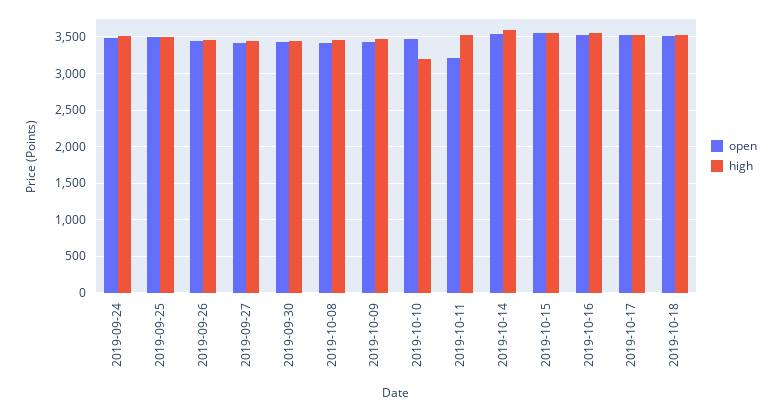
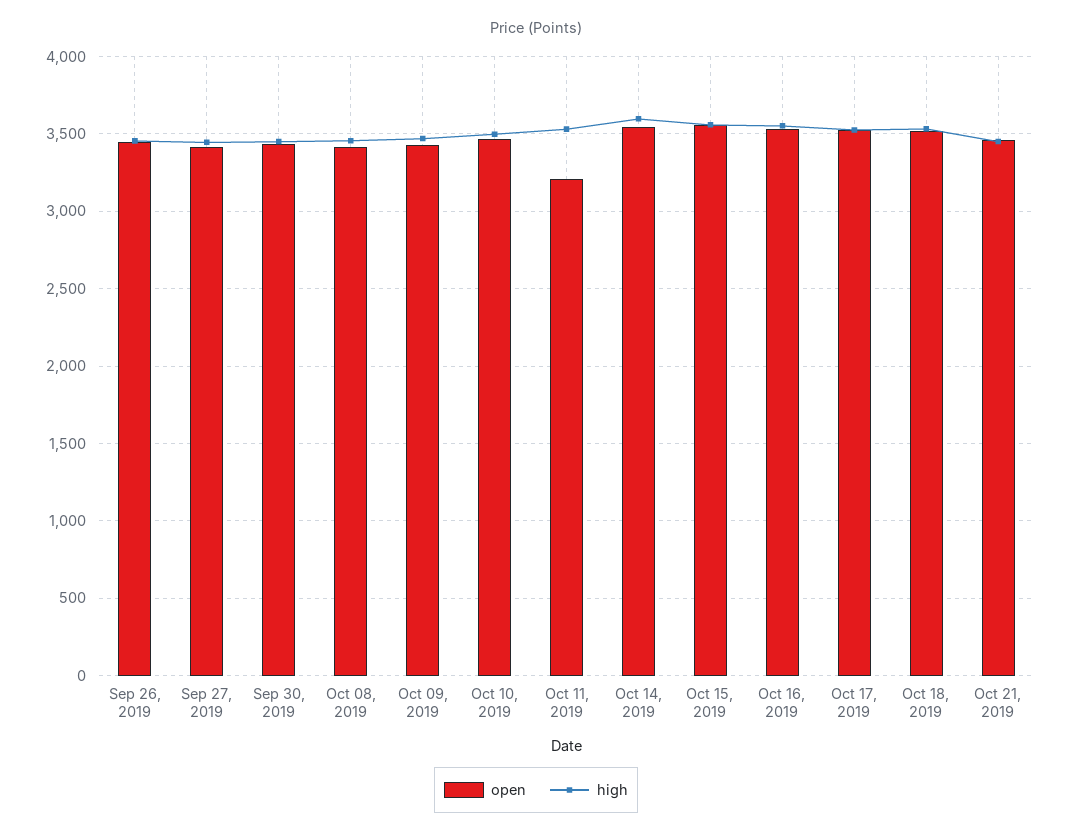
open, 2019-09-24: 3500 -> none
high, 2019-09-24: 3500 -> none
open, 2019-09-25: 3500 -> none
high, 2019-09-25: 3500 -> none
high, 2019-10-10: 3200 -> 3500
open, Oct 21, 2019: none -> 3450
high, Oct 21, 2019: none -> 3450

